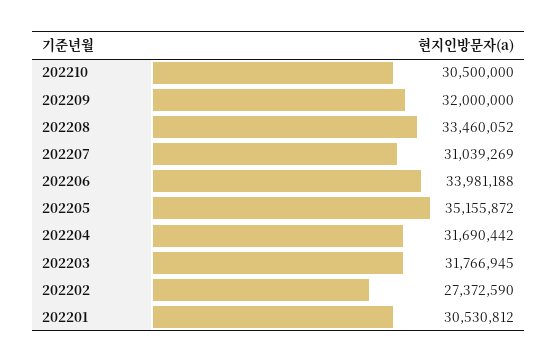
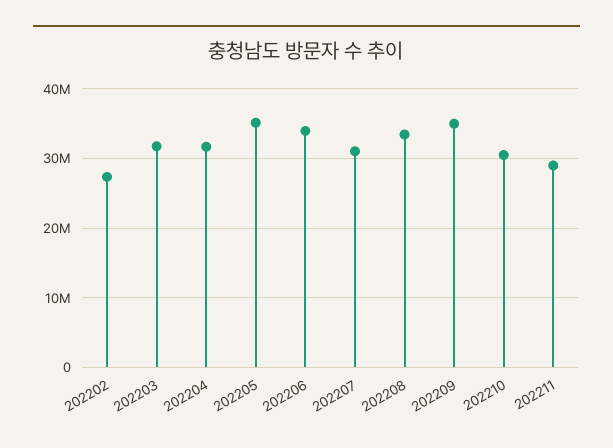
202209: 32000000 -> 35000000
202201: 30530812 -> none
202211: none -> 29000000

